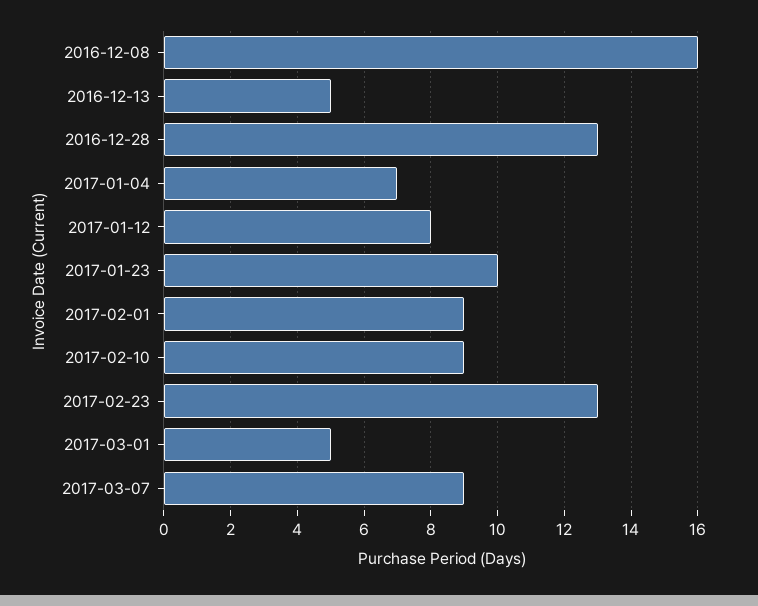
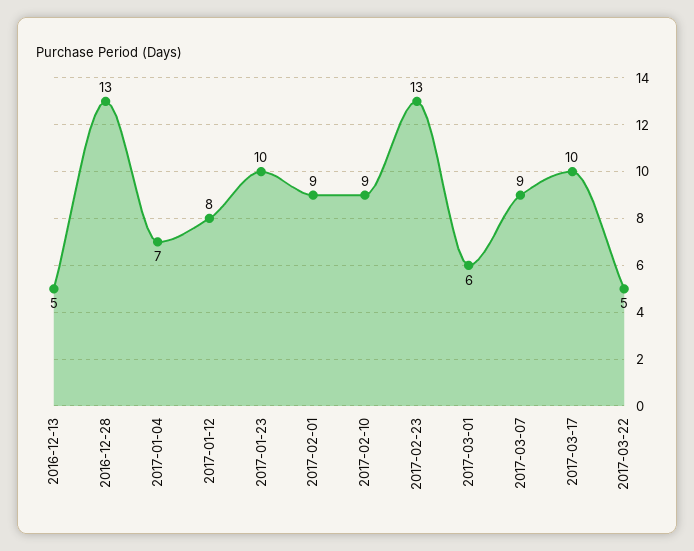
2016-12-08: 16 -> none
2017-03-01: 5 -> 6
2017-03-17: none -> 10
2017-03-22: none -> 5

